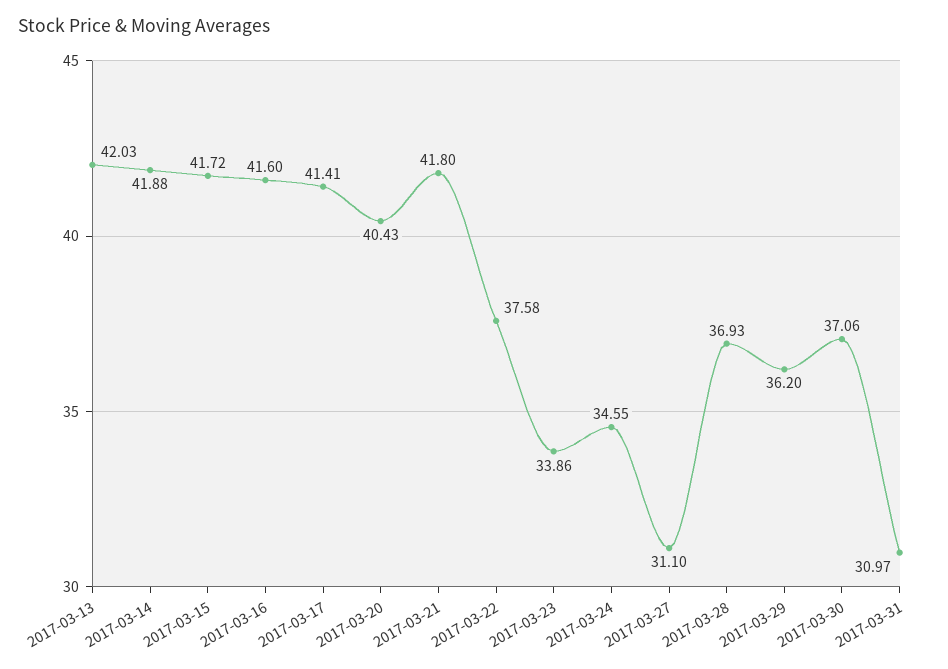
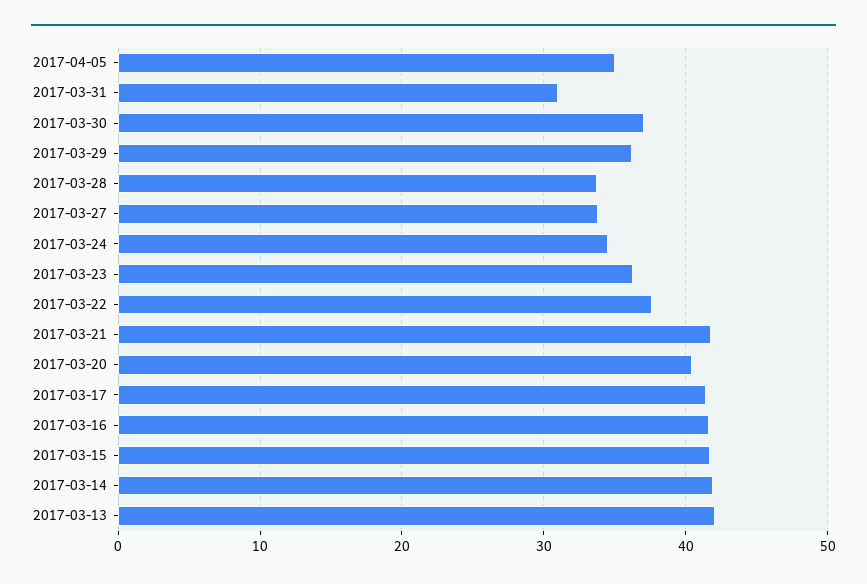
2017-03-23: 33.86 -> 36
2017-03-27: 31.1 -> 34
2017-03-28: 36.93 -> 34
2017-04-05: none -> 35

